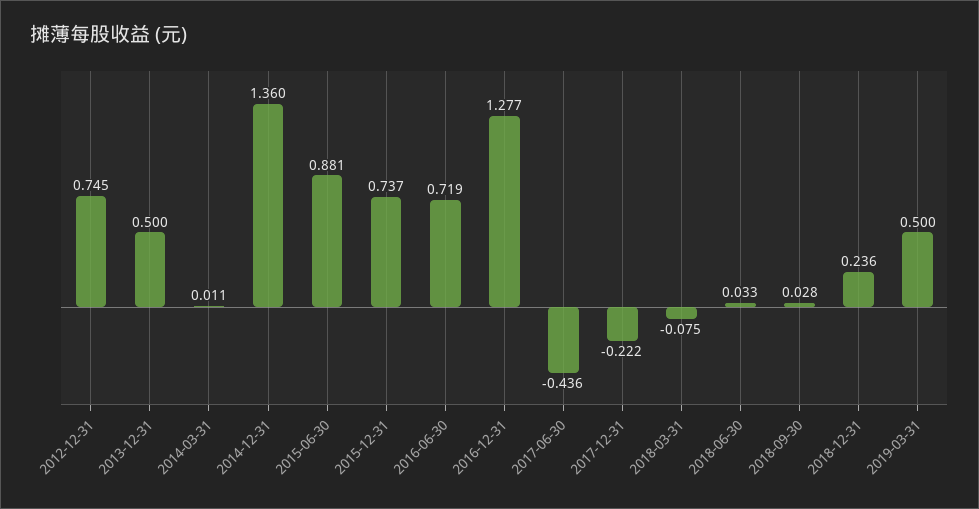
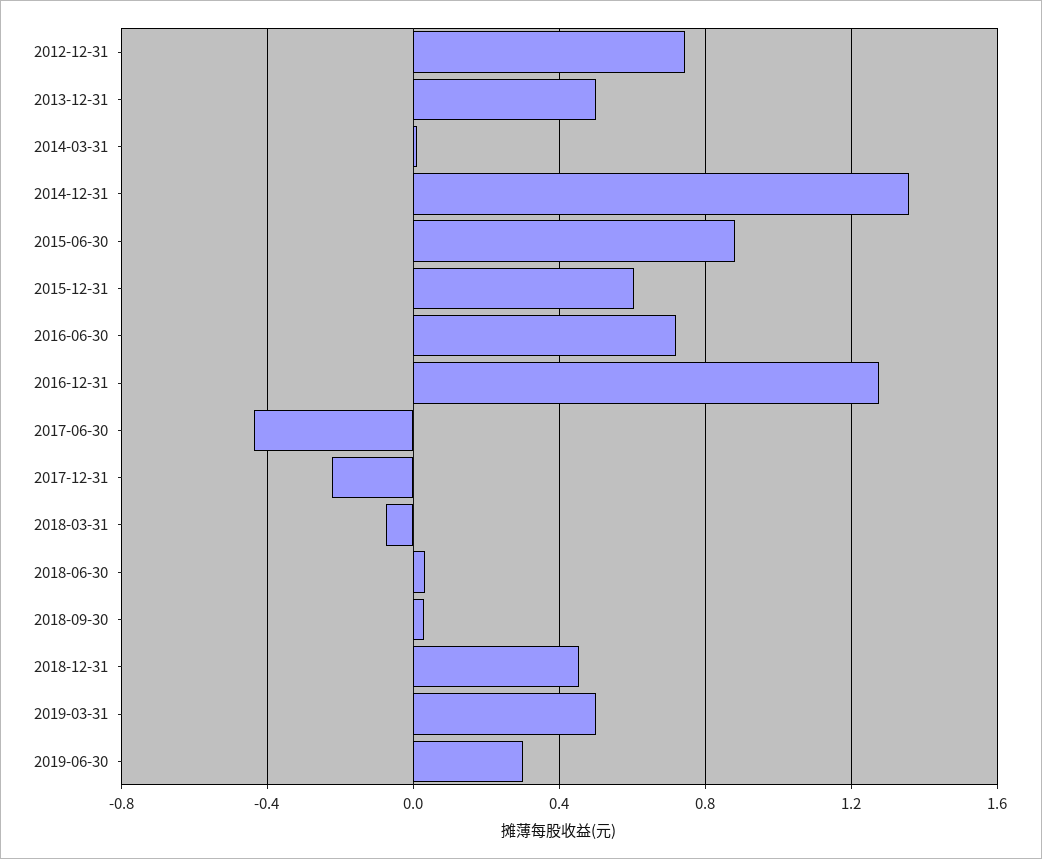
2015-12-31: 0.737 -> 0.6
2018-12-31: 0.236 -> 0.45
2019-06-30: none -> 0.3

